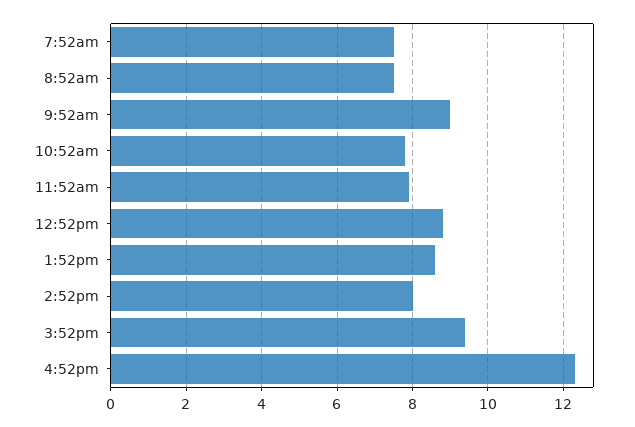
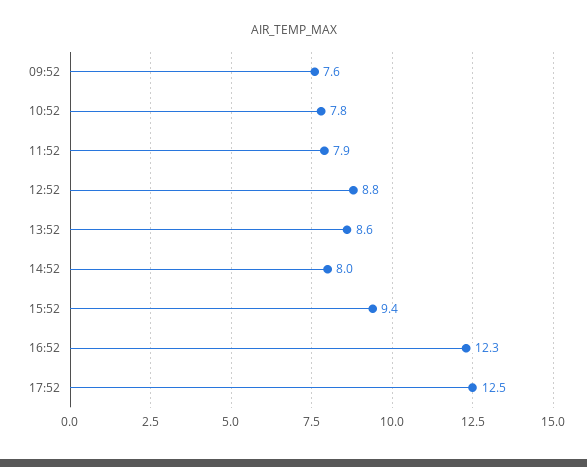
7:52am: 7.5 -> none
8:52am: 7.5 -> none
9:52am: 9 -> 7.6
17:52: none -> 12.5

